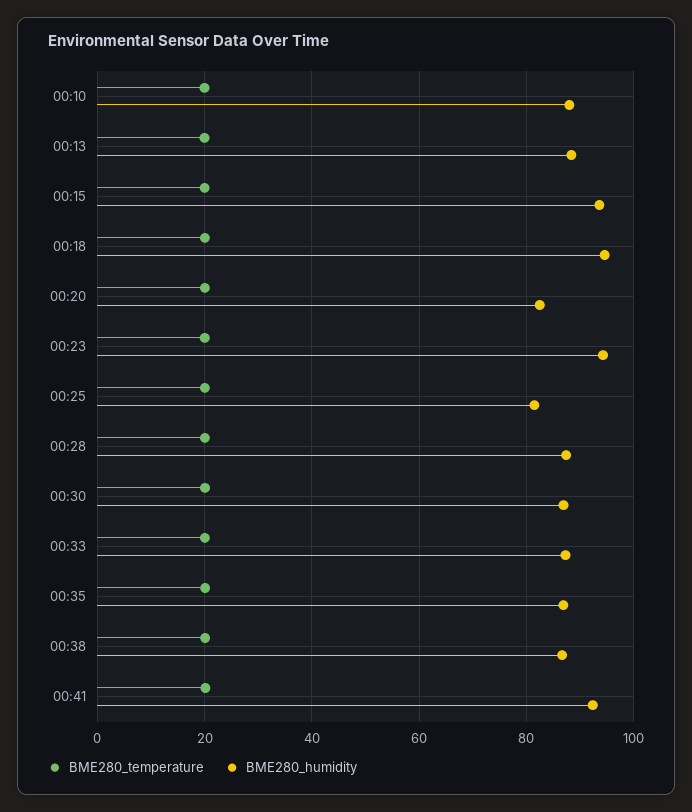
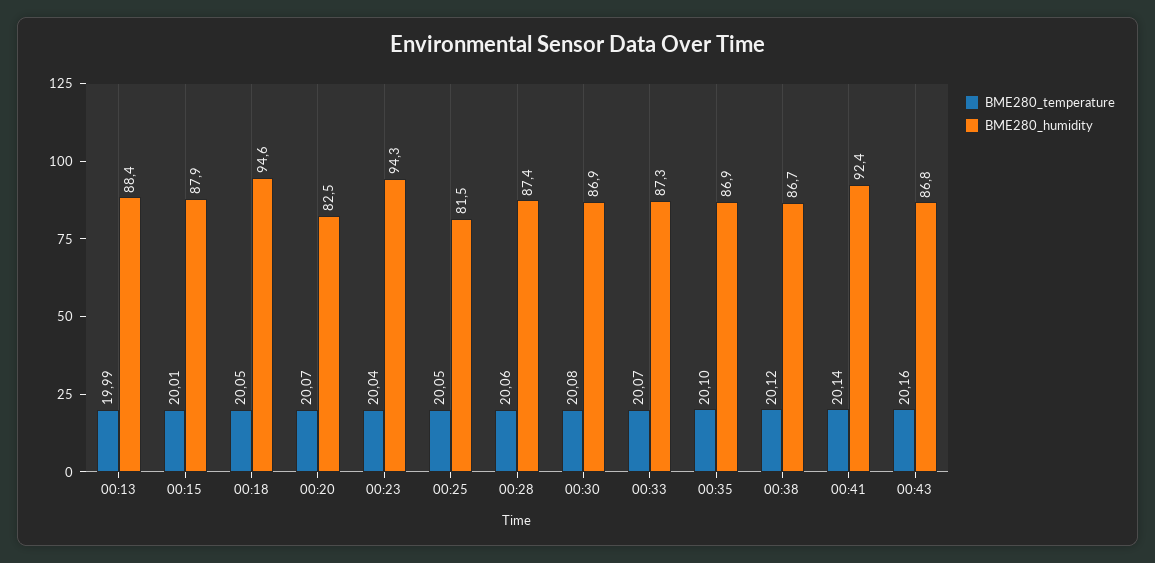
BME280_temperature, 00:10: 20 -> none
BME280_humidity, 00:10: 88 -> none
BME280_humidity, 00:15: 94 -> 87.9
BME280_temperature, 00:43: none -> 20.16
BME280_humidity, 00:43: none -> 86.8

